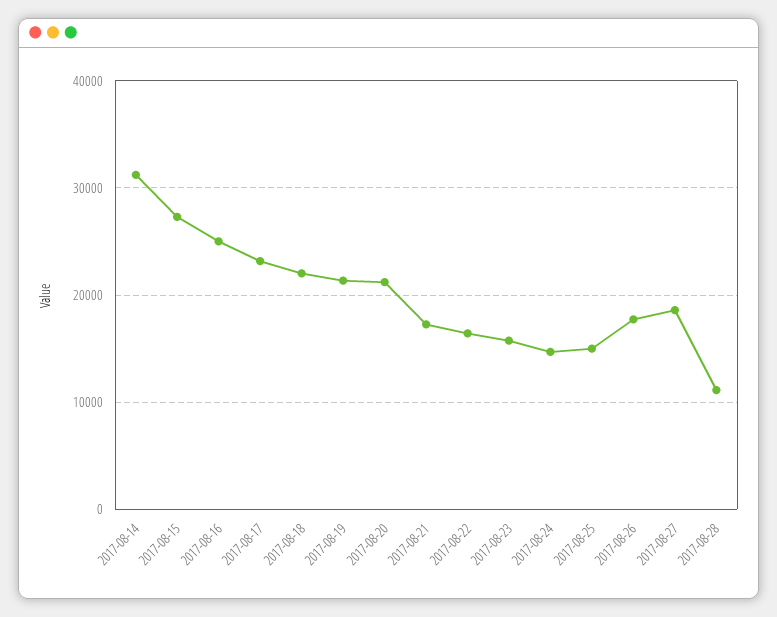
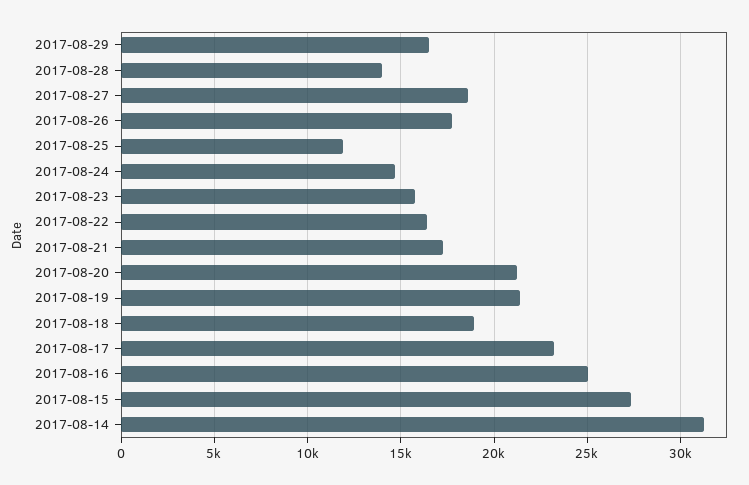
2017-08-18: 22000 -> 19000
2017-08-25: 15000 -> 12000
2017-08-28: 11000 -> 14000
2017-08-29: none -> 16500

